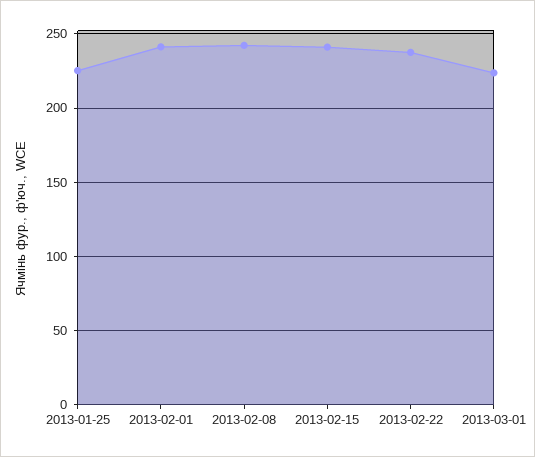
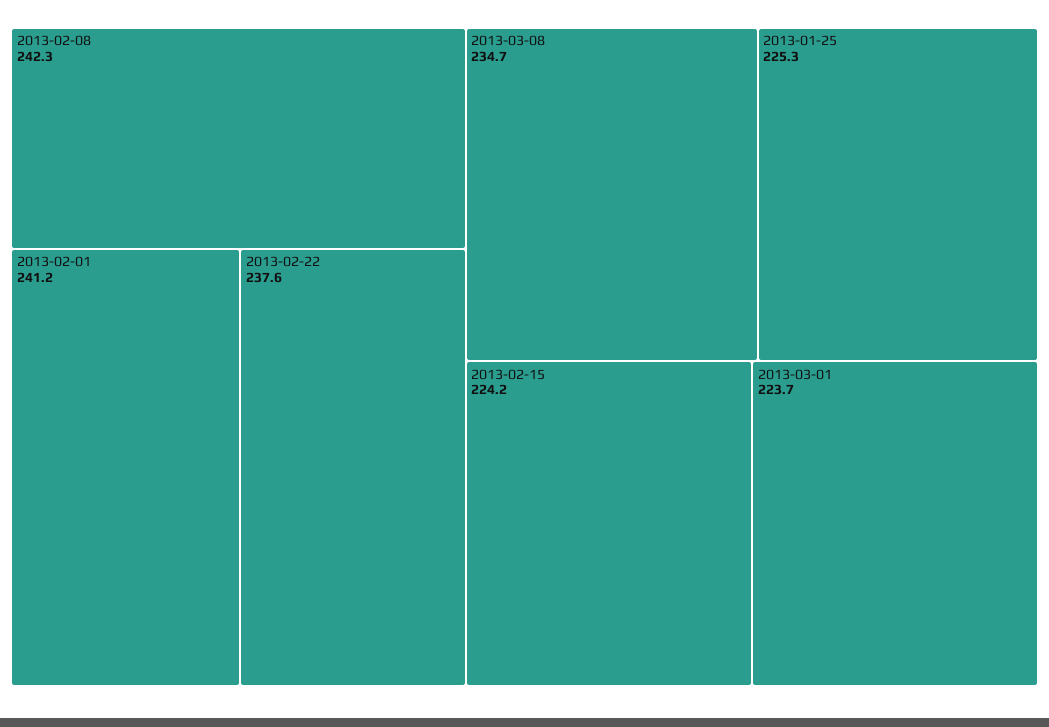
2013-02-15: 240 -> 224.2
2013-03-08: none -> 234.7

